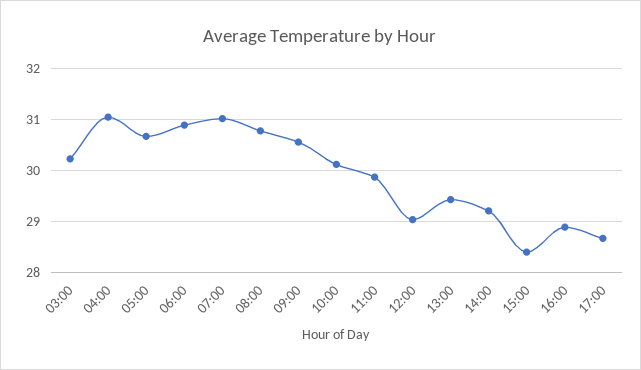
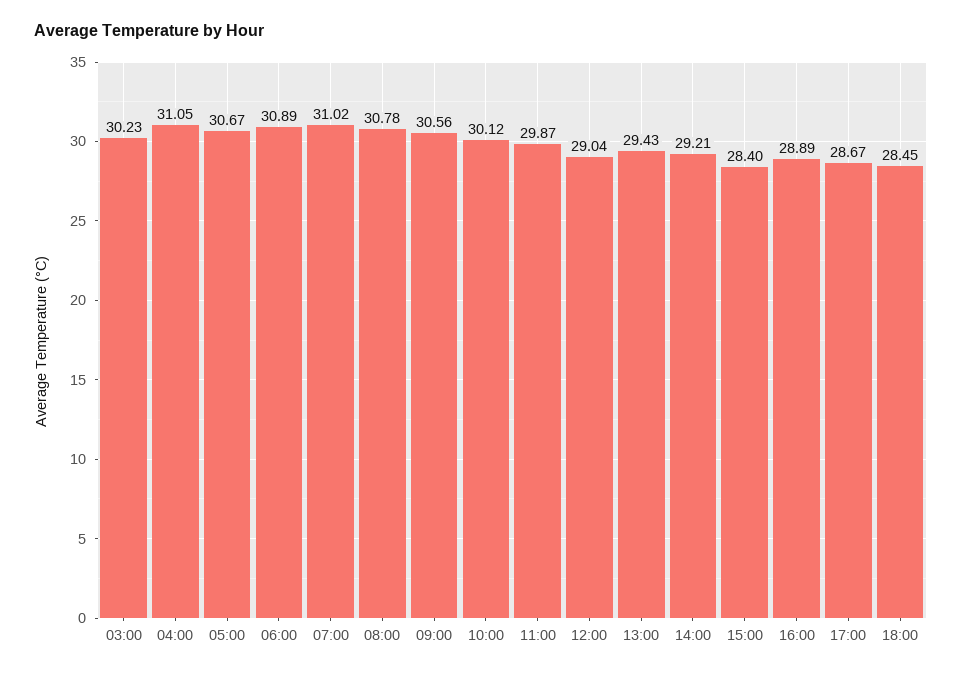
18:00: none -> 28.45

